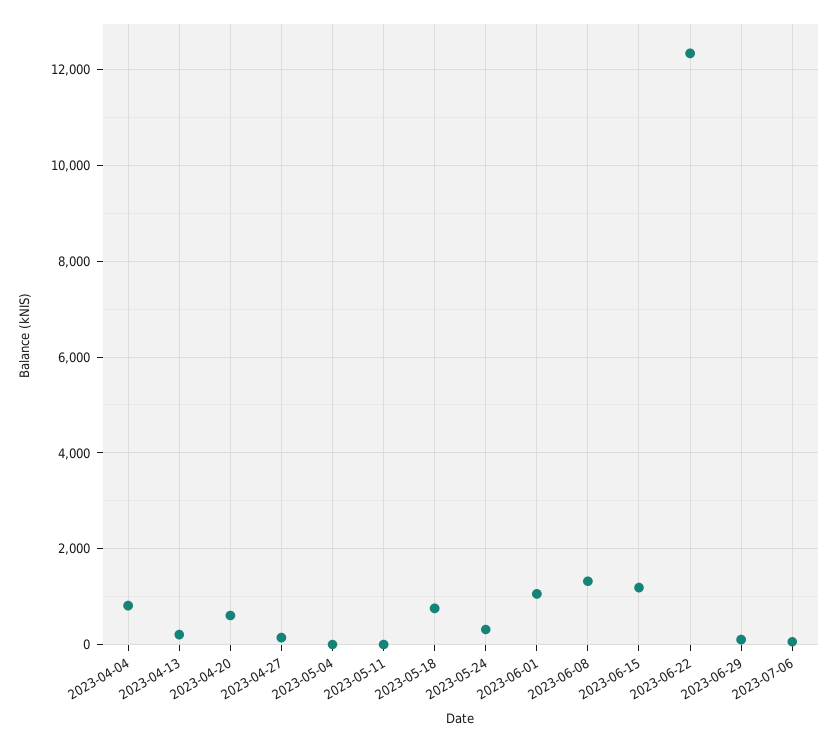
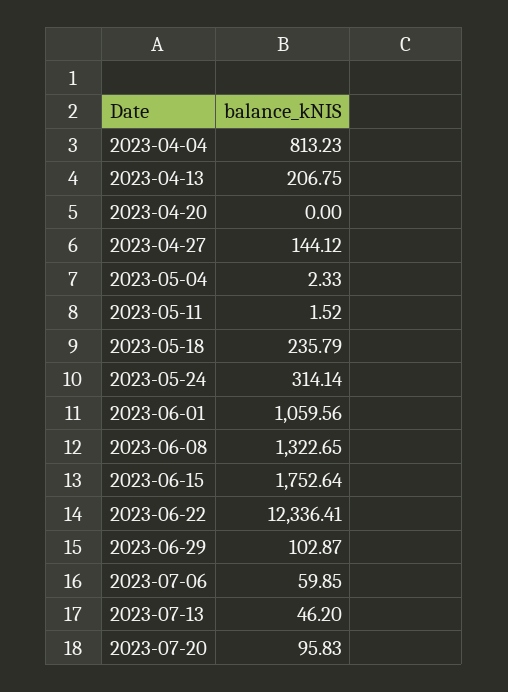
2023-04-20: 600 -> 0
2023-05-18: 800 -> 235.79
2023-06-15: 1200 -> 1752.64
2023-07-13: none -> 46.2
2023-07-20: none -> 95.83

